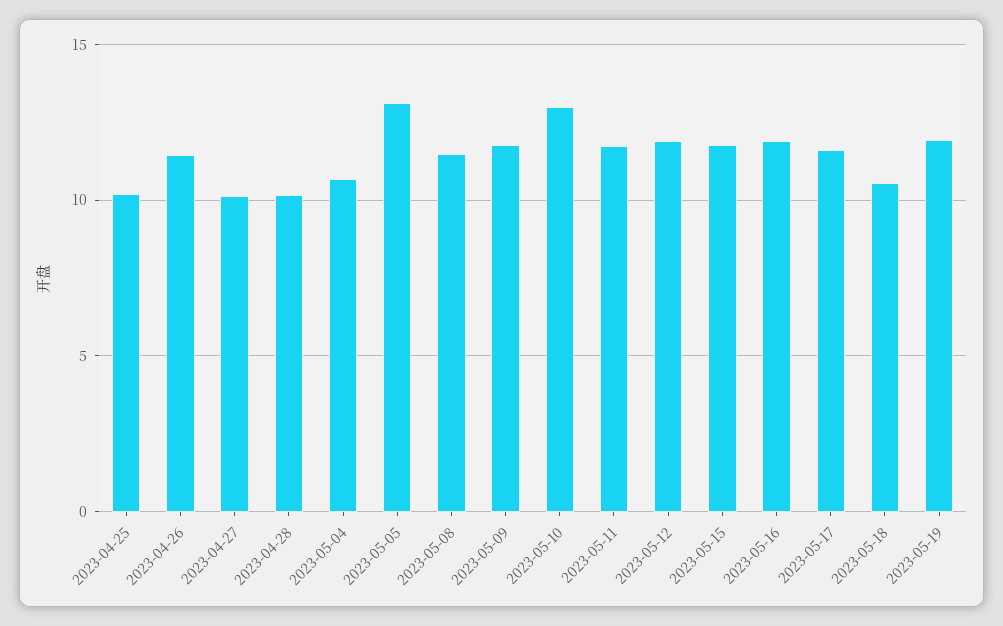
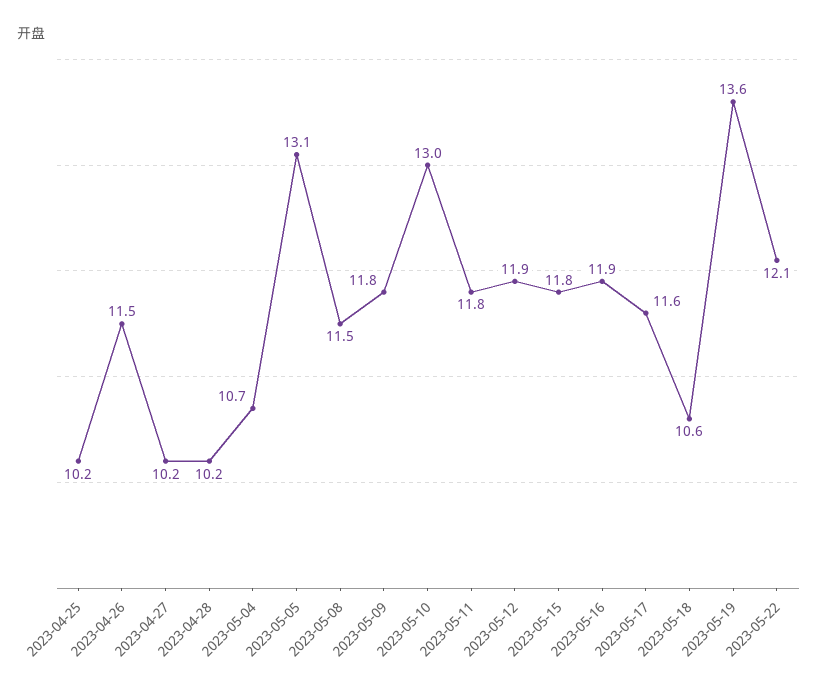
2023-05-19: 12 -> 13.6
2023-05-22: none -> 12.1

